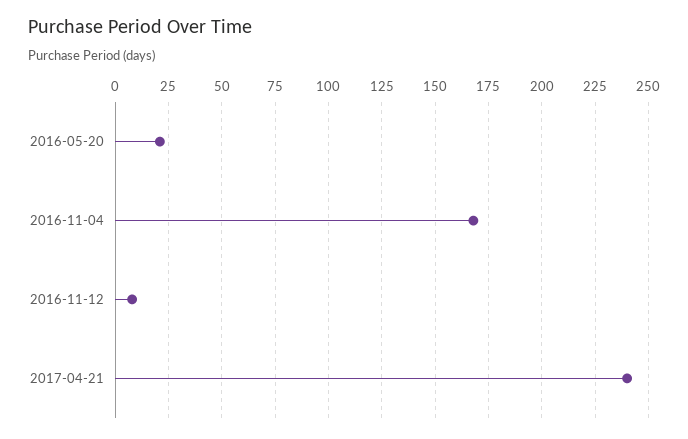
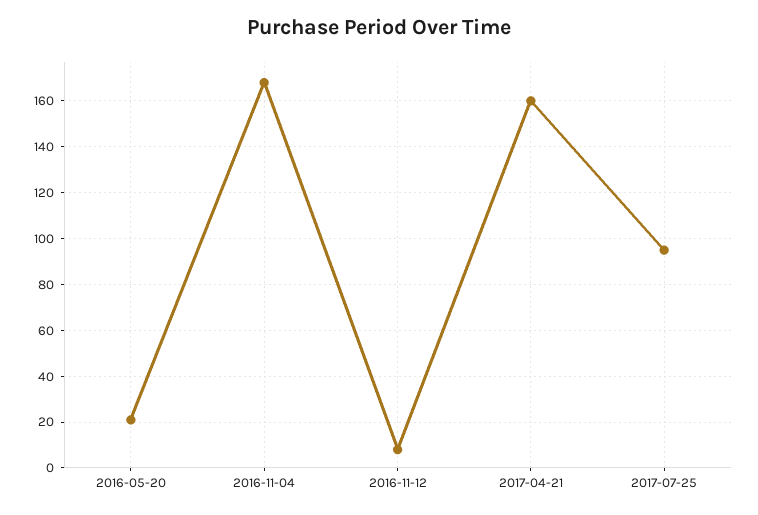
2017-04-21: 240 -> 160
2017-07-25: none -> 95

